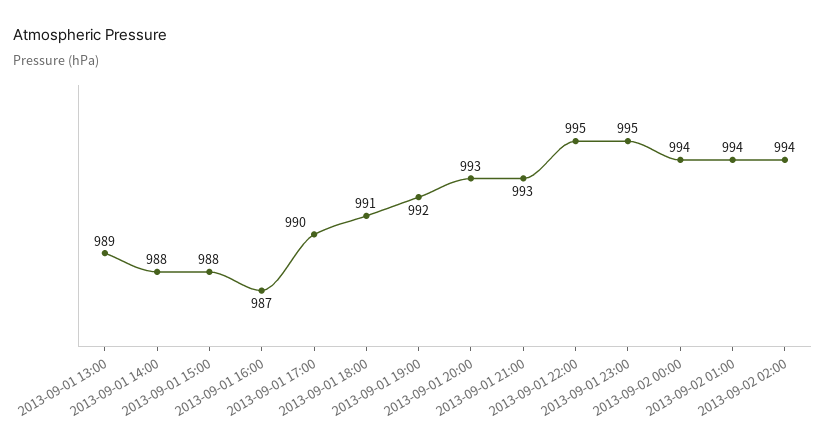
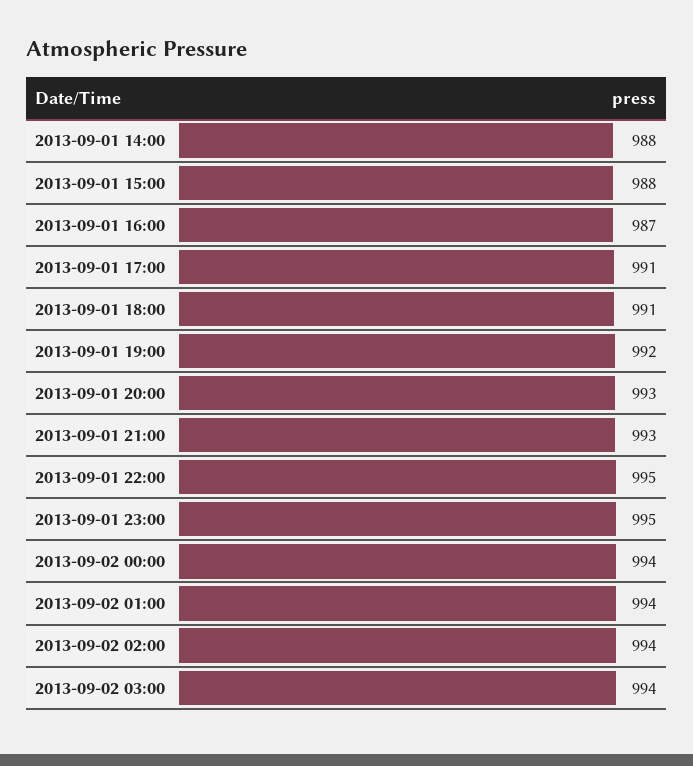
2013-09-01 13:00: 989 -> none
2013-09-01 17:00: 990 -> 991
2013-09-02 03:00: none -> 994

